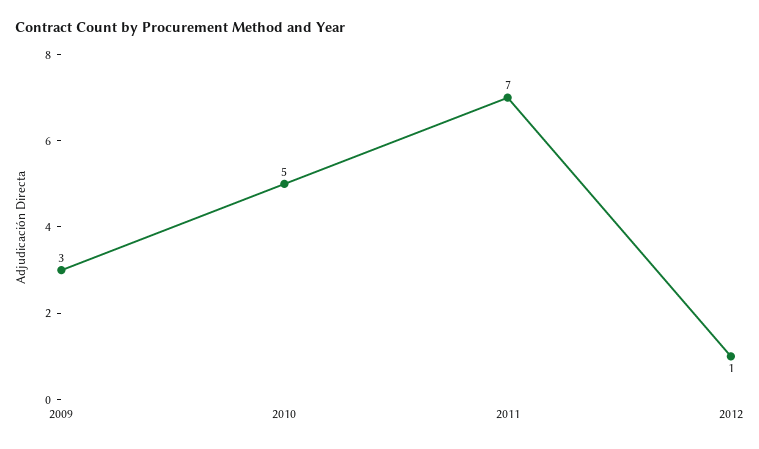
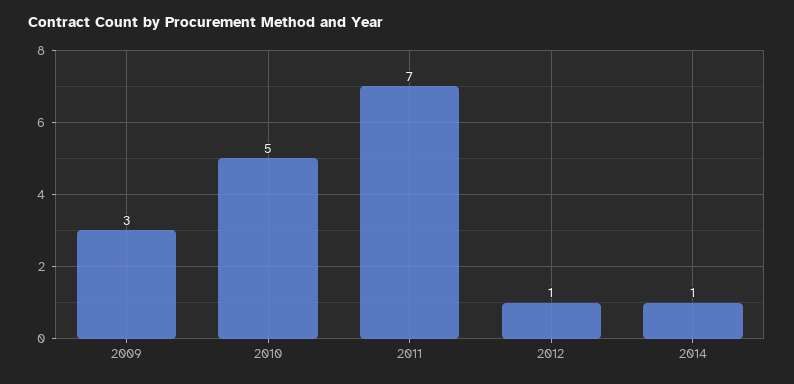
2014: none -> 1

